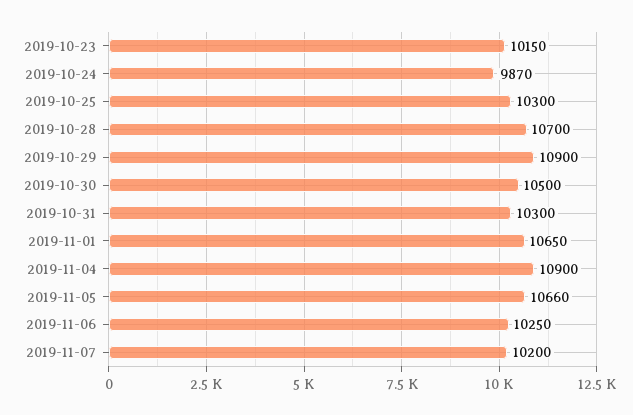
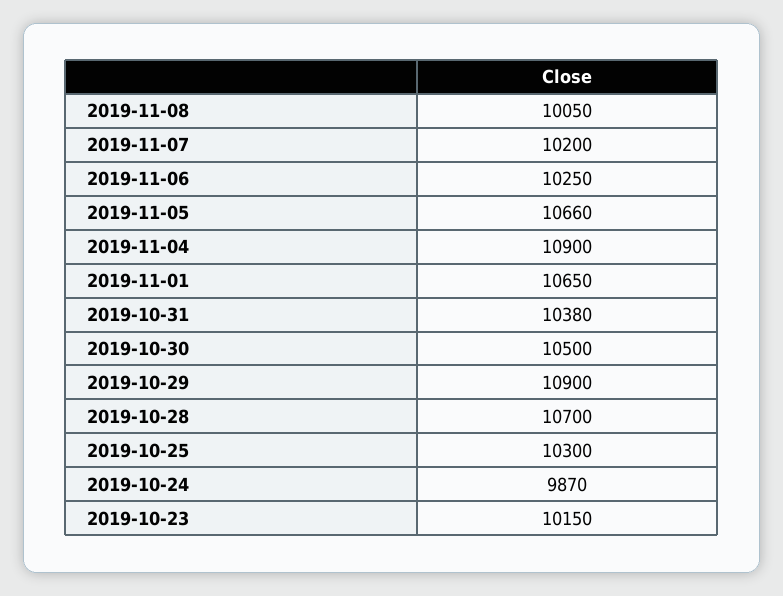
2019-10-31: 10300 -> 10380
2019-11-08: none -> 10050

